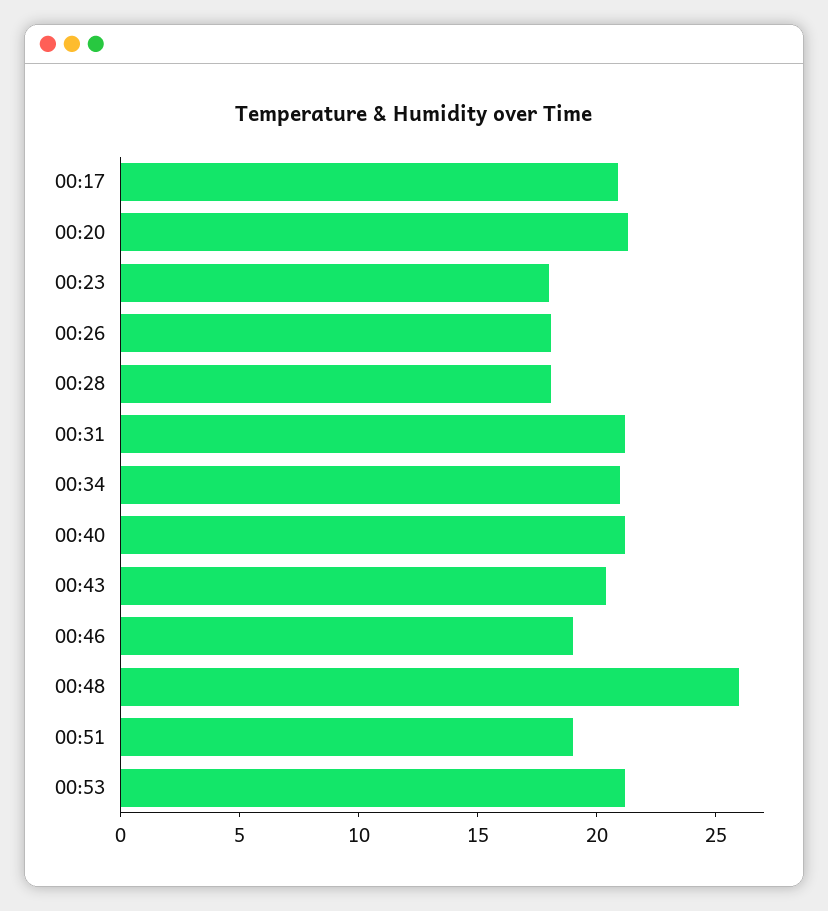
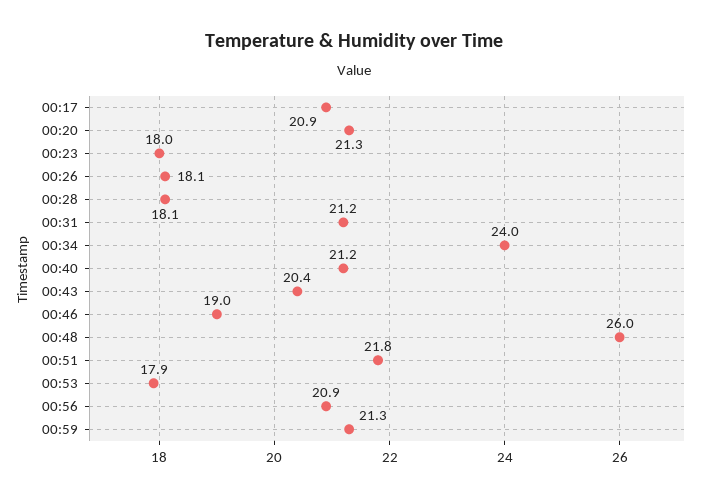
00:34: 21 -> 24
00:51: 19 -> 21.8
00:53: 21 -> 17.9
00:56: none -> 20.9
00:59: none -> 21.3

